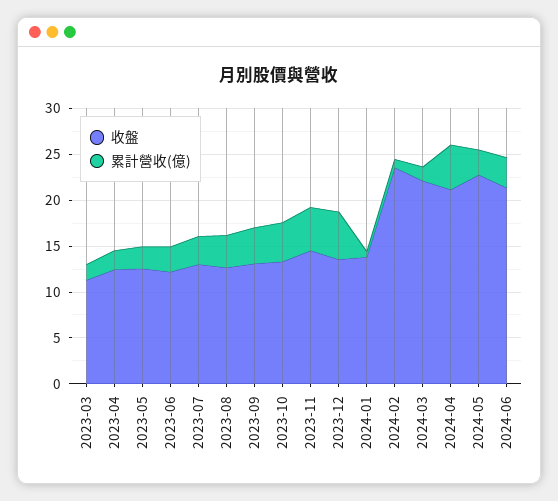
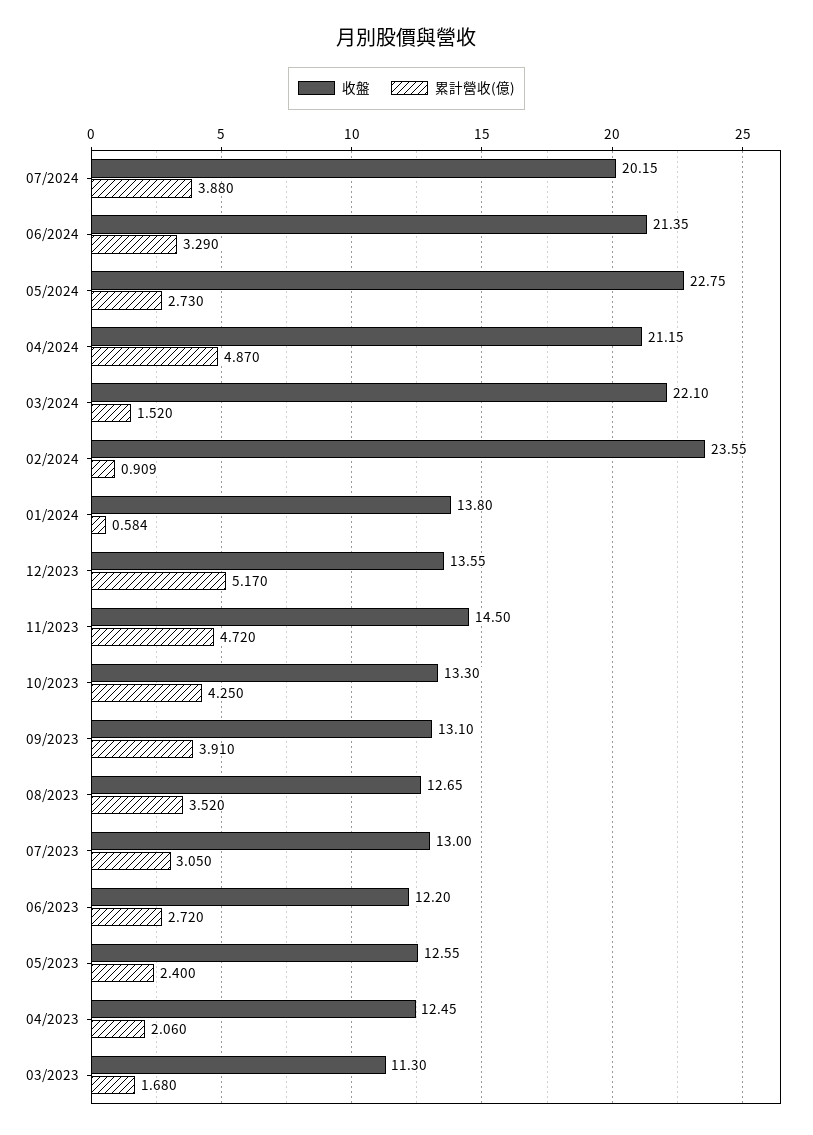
收盤, 07/2024: none -> 20.15
累計營收(億), 07/2024: none -> 3.88

